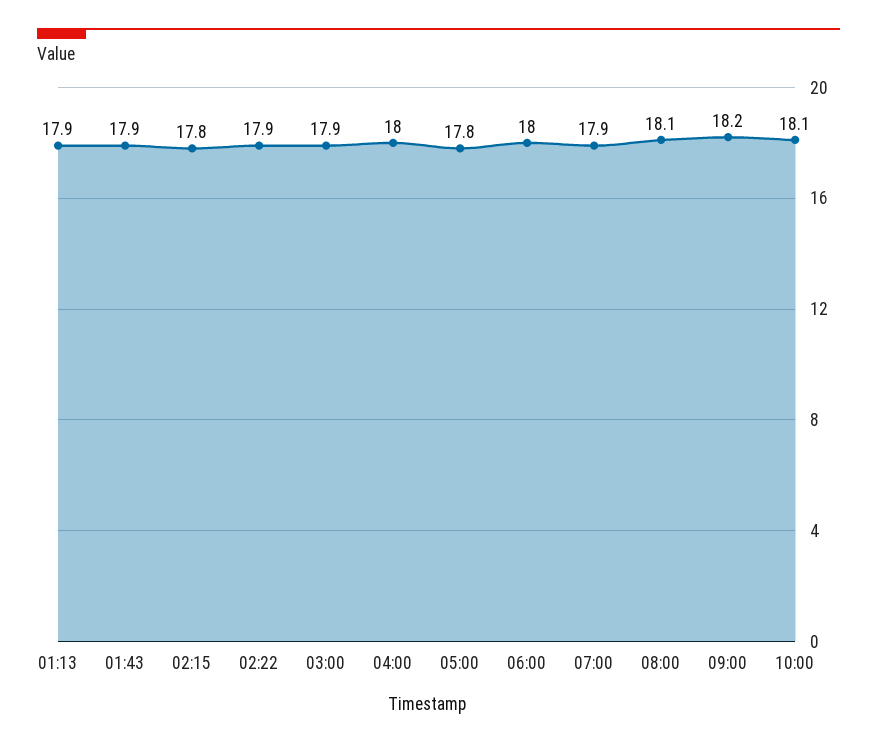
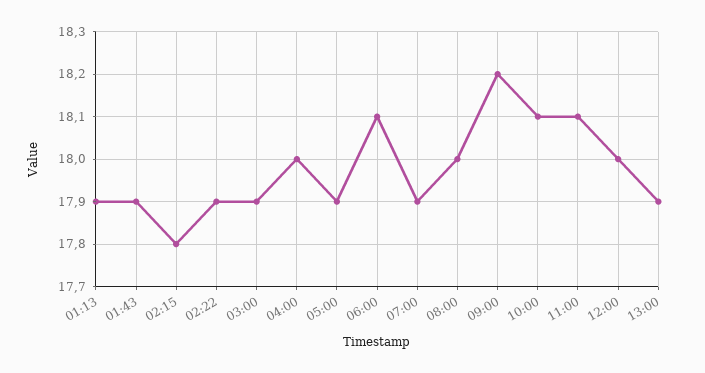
05:00: 17.8 -> 17.9
06:00: 18 -> 18.1
08:00: 18.1 -> 18
11:00: none -> 18.1
12:00: none -> 18
13:00: none -> 17.9

